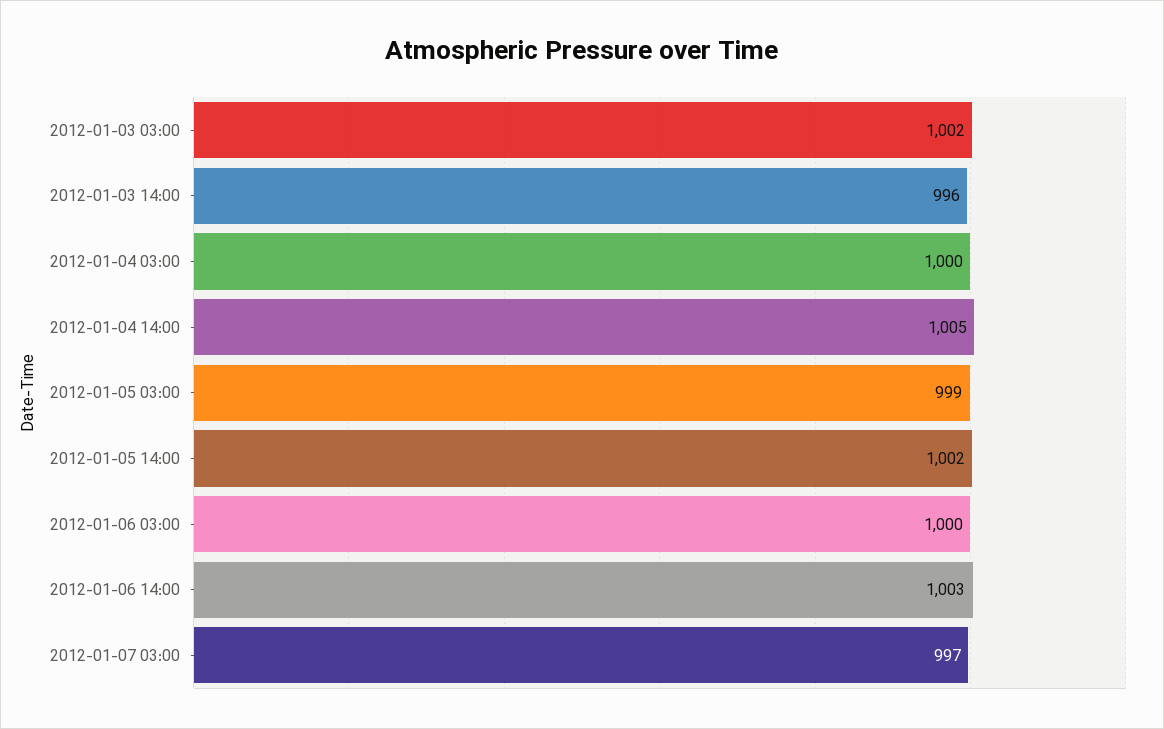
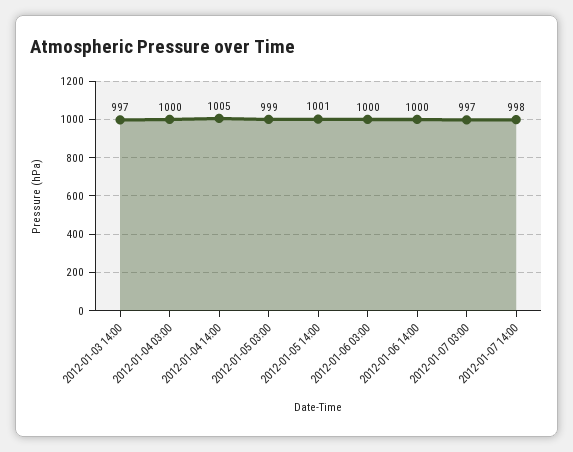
2012-01-03 03:00: 1002 -> none
2012-01-03 14:00: 996 -> 997
2012-01-05 14:00: 1002 -> 1001
2012-01-06 14:00: 1003 -> 1000
2012-01-07 14:00: none -> 998

